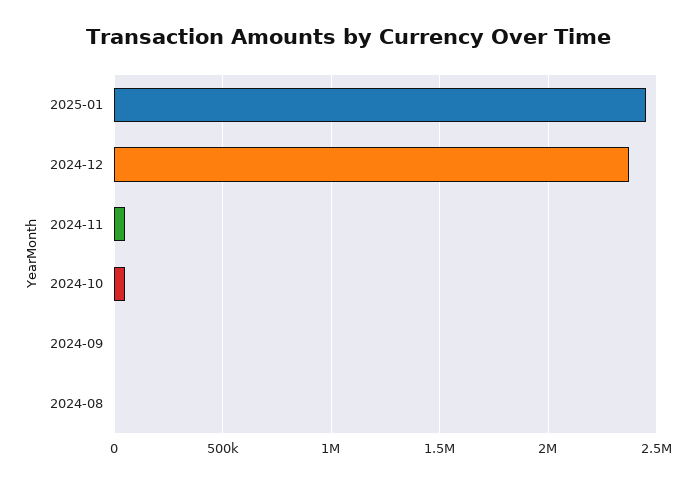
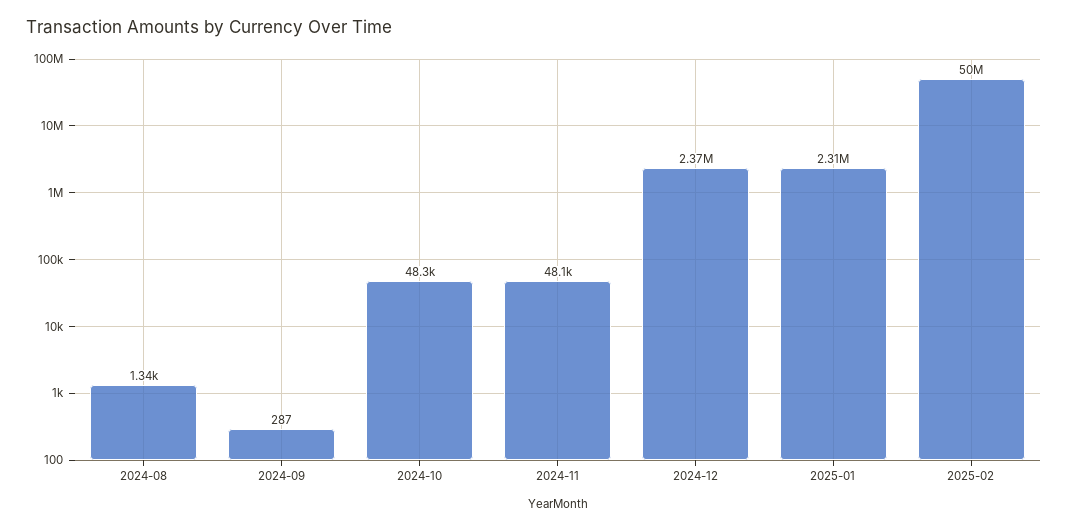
2025-01: 2450000 -> 2310000
2025-02: none -> 50000000

